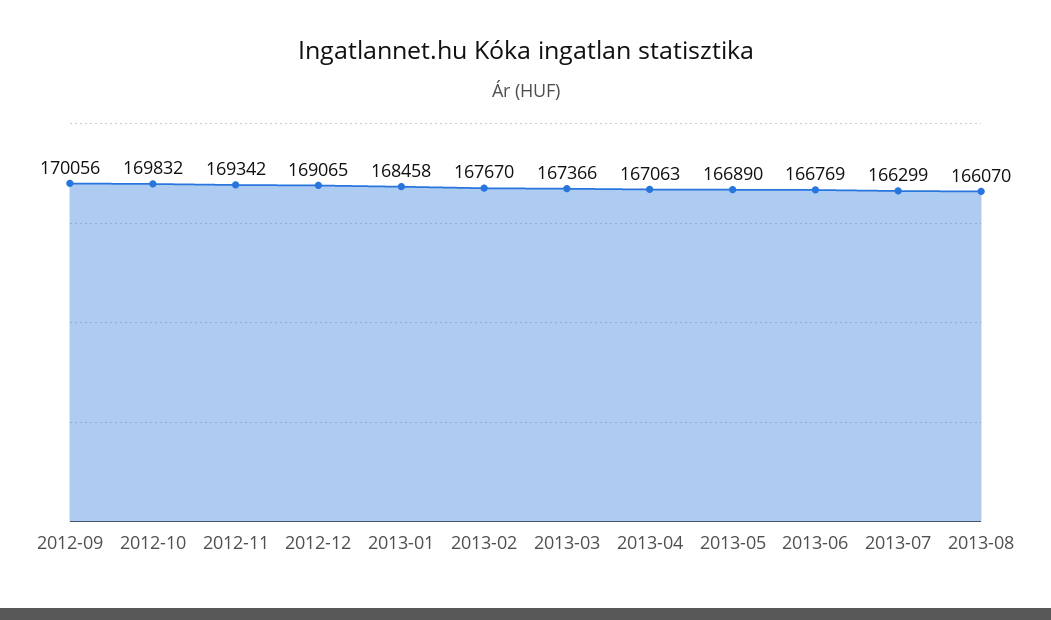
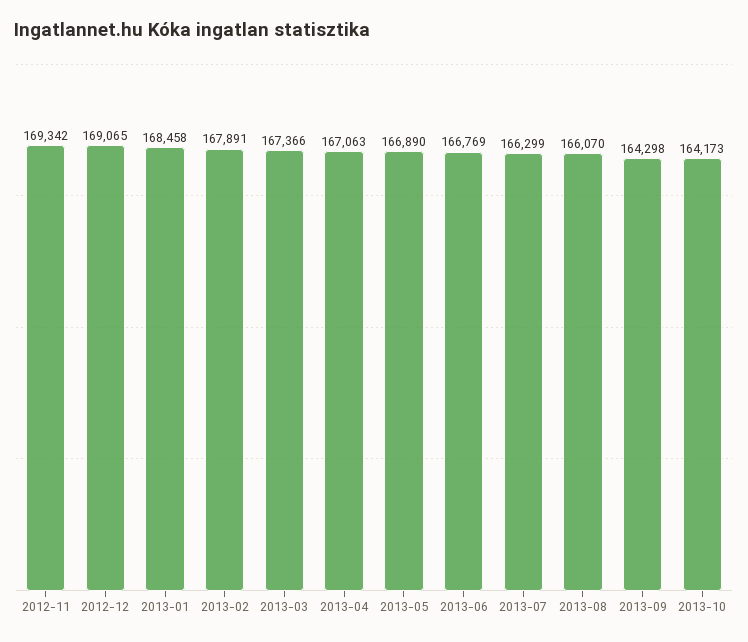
2012-09: 170056 -> none
2012-10: 169832 -> none
2013-02: 167670 -> 167891
2013-09: none -> 164298
2013-10: none -> 164173

